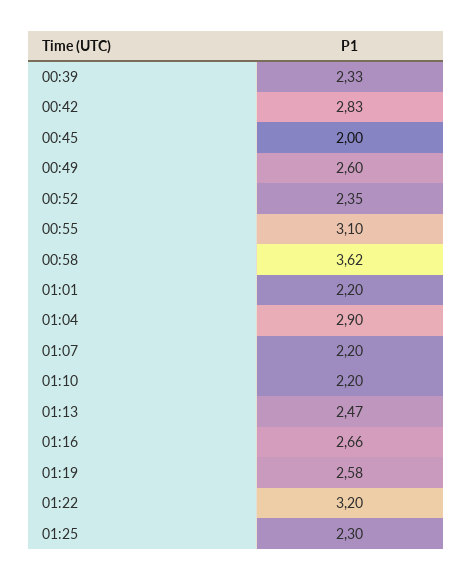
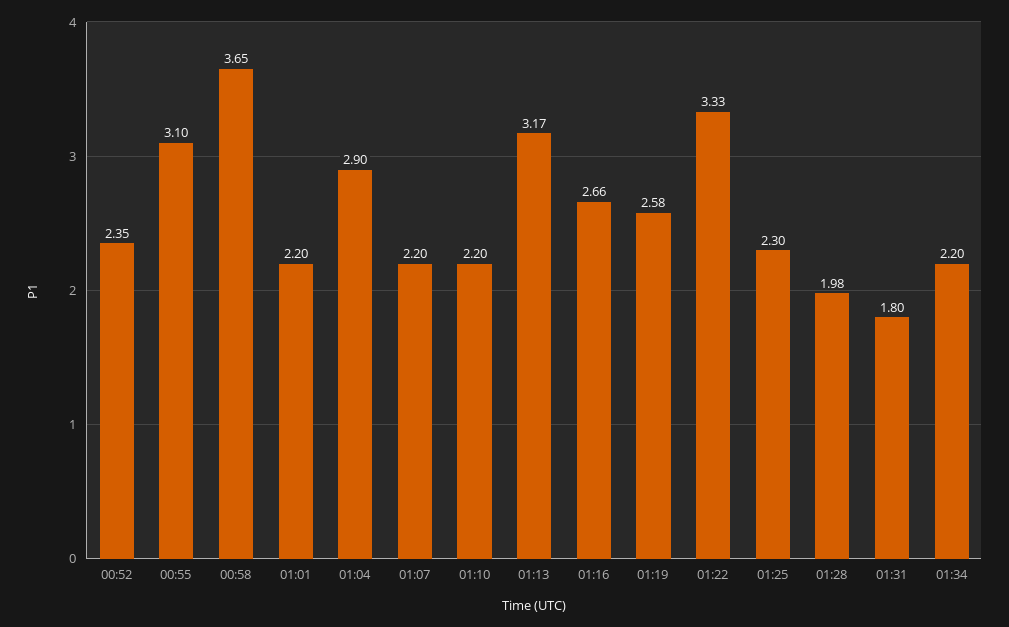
00:39: 2.33 -> none
00:42: 2.83 -> none
00:45: 2 -> none
00:49: 2.6 -> none
00:58: 3.62 -> 3.65
01:13: 2.47 -> 3.17
01:22: 3.2 -> 3.33
01:28: none -> 1.98
01:31: none -> 1.8
01:34: none -> 2.2

